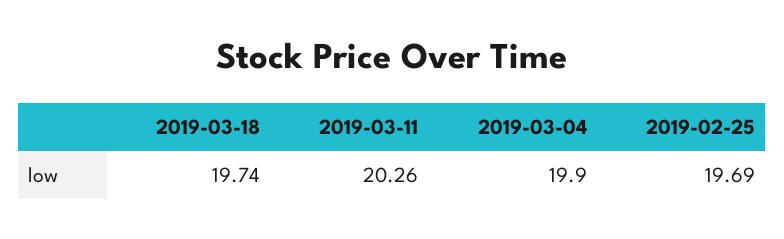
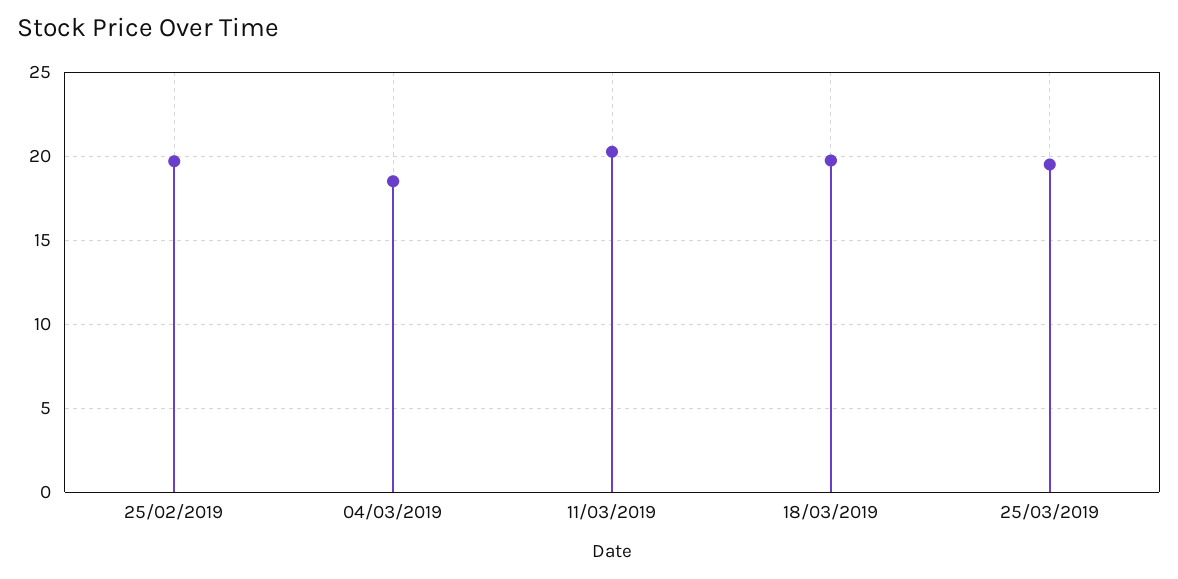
2019-03-04: 19.9 -> 18.5
25/03/2019: none -> 19.5

